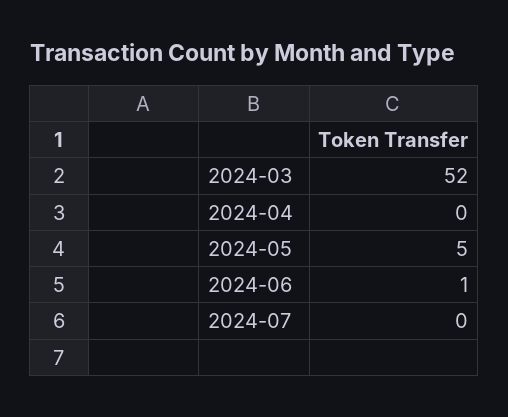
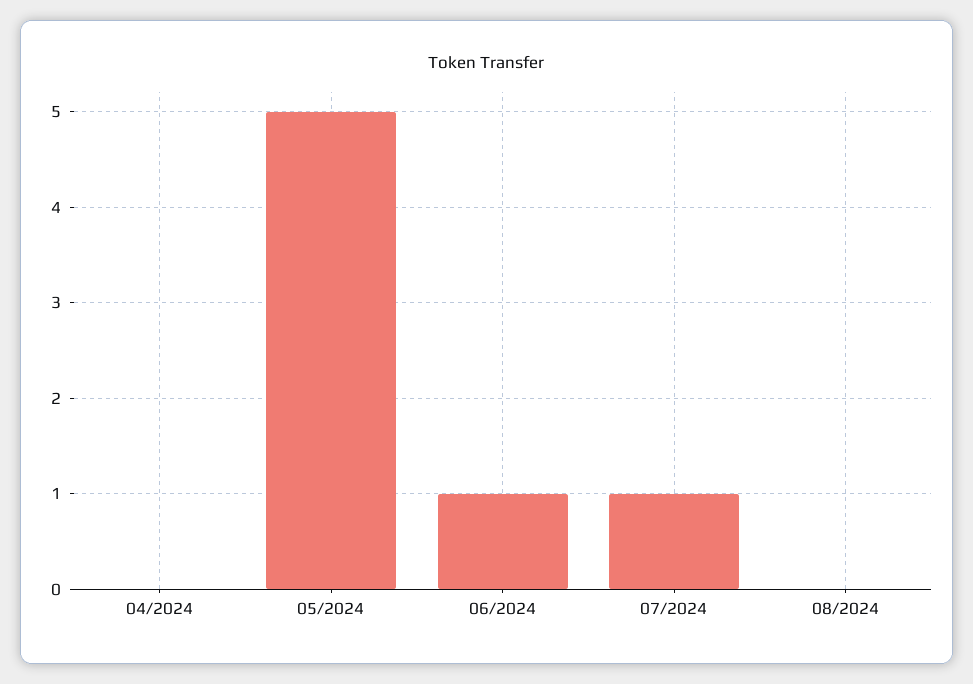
2024-03: 52 -> none
2024-07: 0 -> 1
08/2024: none -> 0

